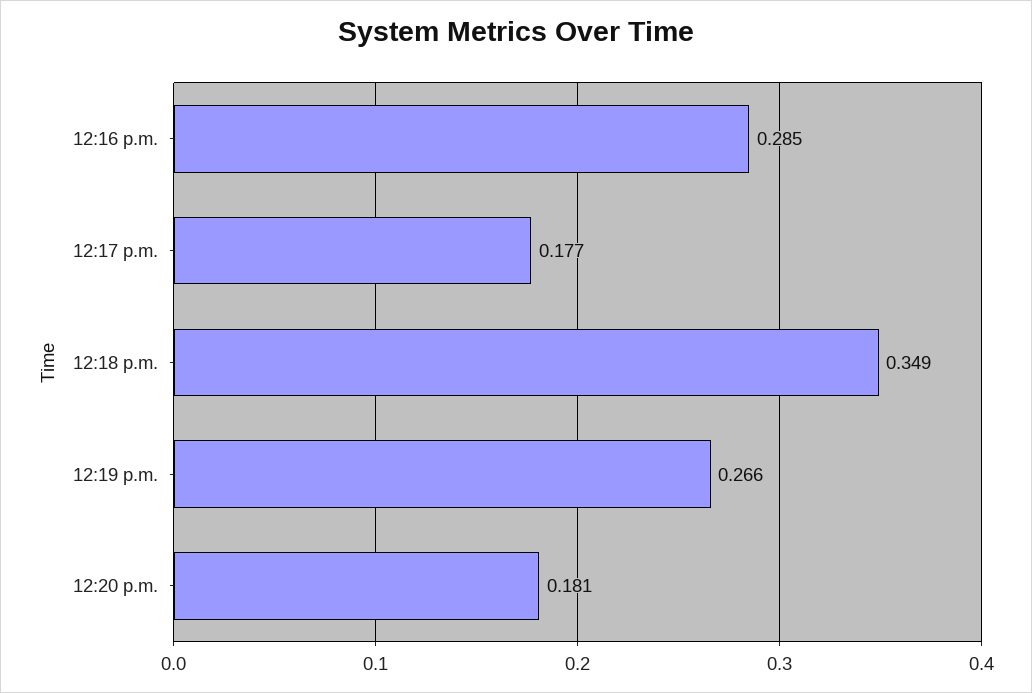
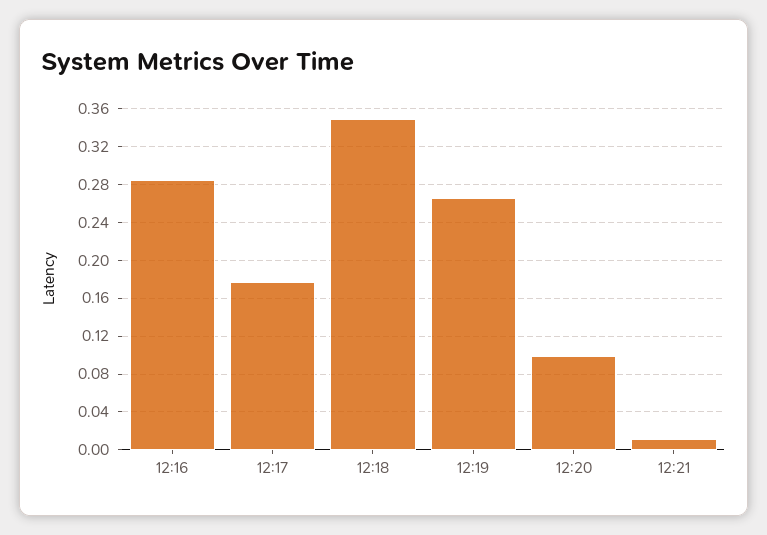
12:20 p.m.: 0.181 -> 0.1
12:21: none -> 0.01

